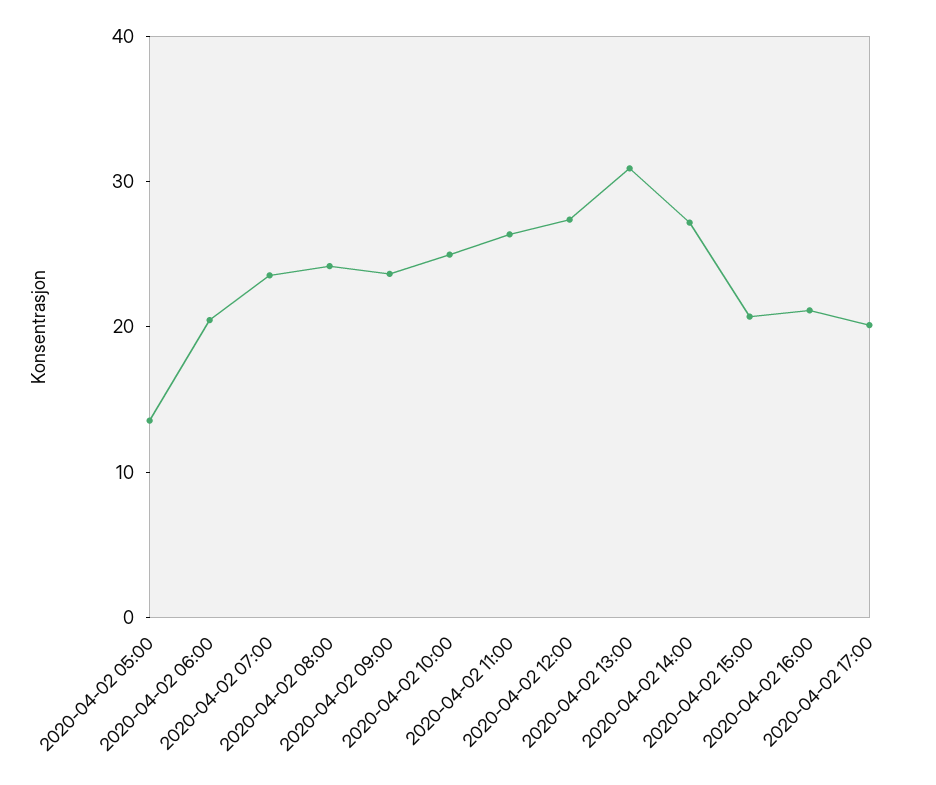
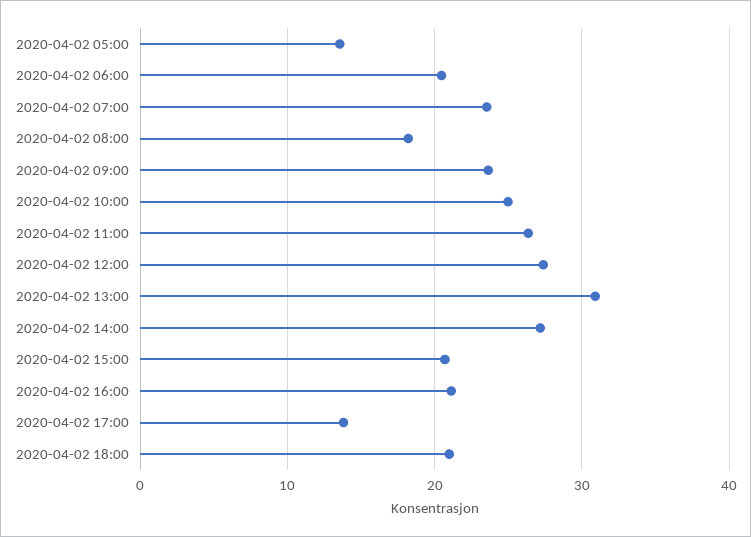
2020-04-02 08:00: 24 -> 18
2020-04-02 17:00: 20 -> 14
2020-04-02 18:00: none -> 21

